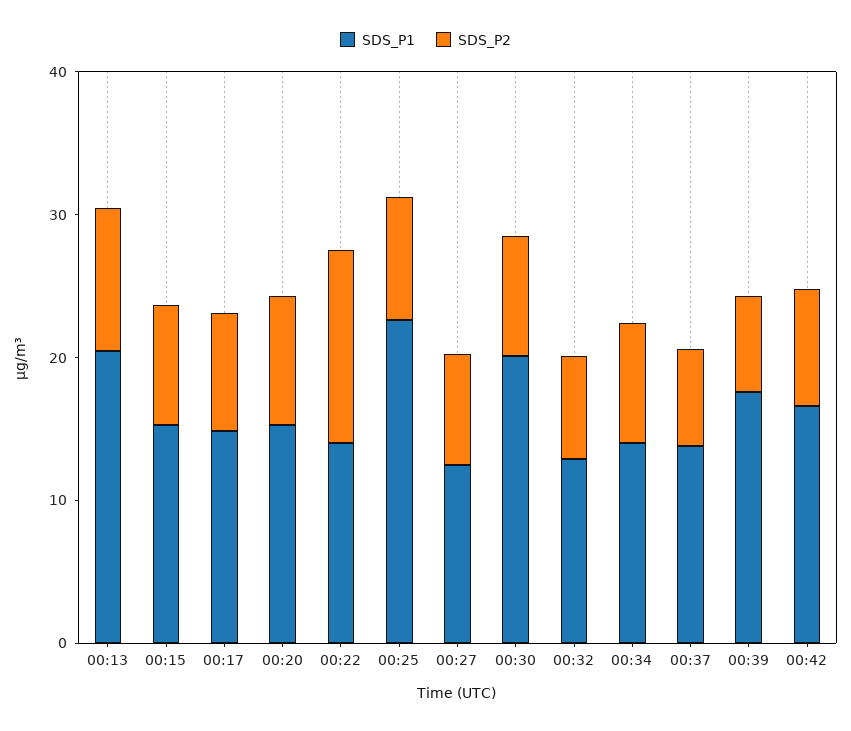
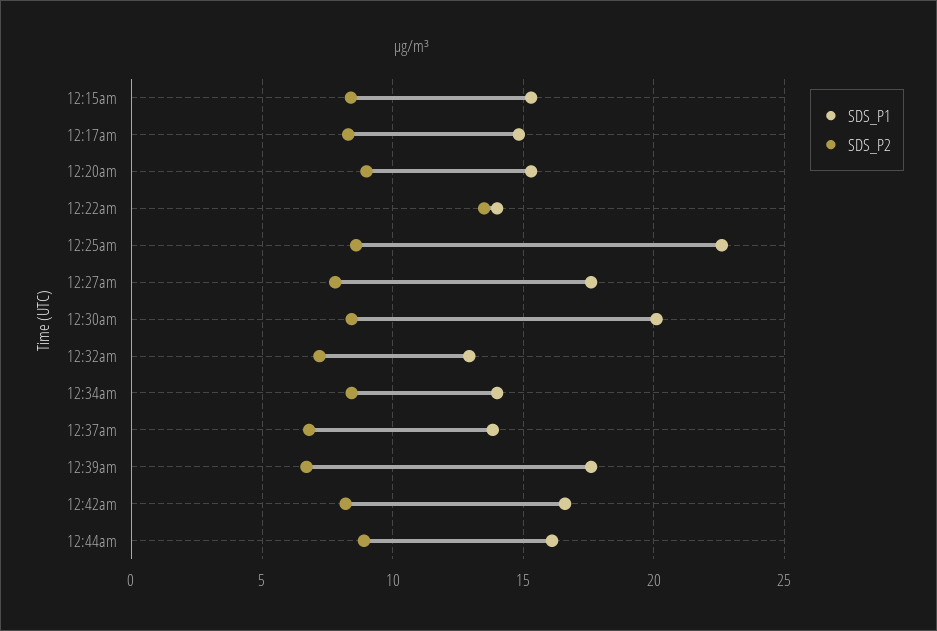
SDS_P1, 00:13: 20 -> none
SDS_P2, 00:13: 10 -> none
SDS_P1, 00:27: 12 -> 17.5
SDS_P1, 12:44am: none -> 16
SDS_P2, 12:44am: none -> 9

